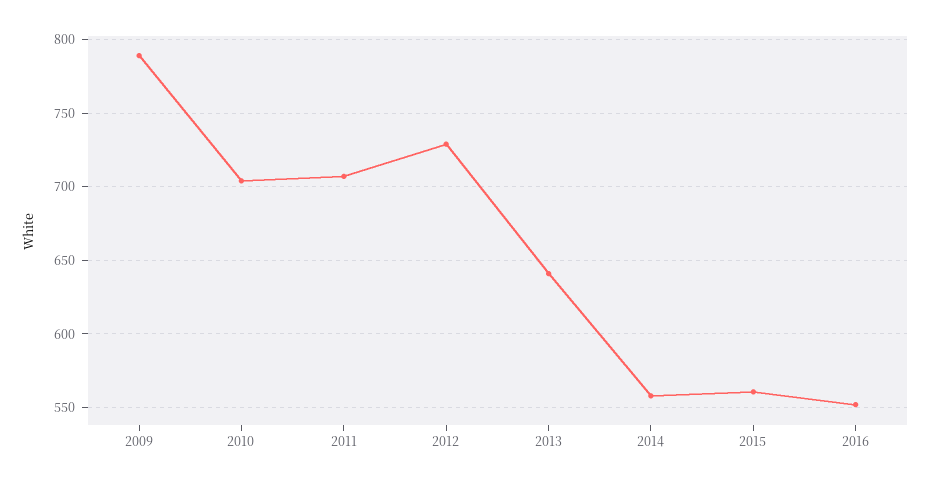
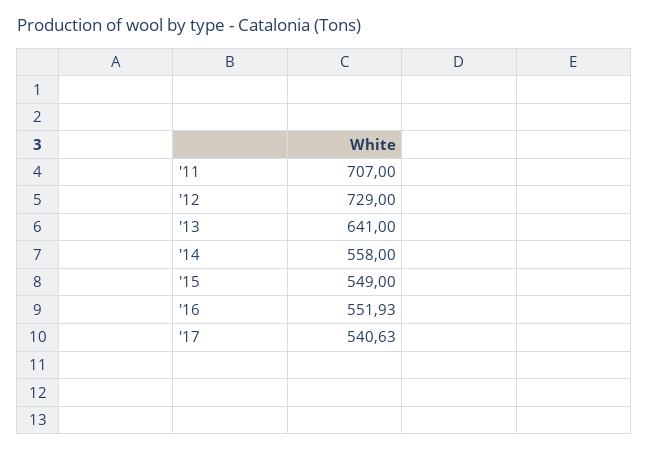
2009: 790 -> none
2010: 705 -> none
2015: 560 -> 549
'17: none -> 540.63

